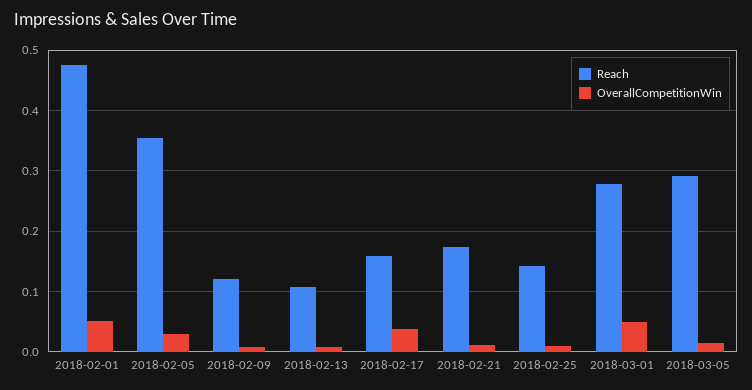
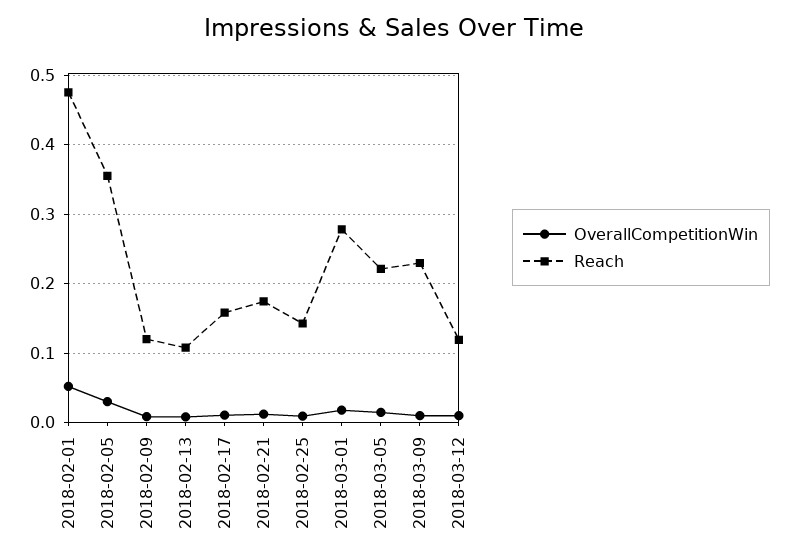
OverallCompetitionWin, 2018-02-17: 0.04 -> 0.01
OverallCompetitionWin, 2018-03-01: 0.05 -> 0.02
Reach, 2018-03-05: 0.29 -> 0.22
OverallCompetitionWin, 2018-03-09: none -> 0.01
Reach, 2018-03-09: none -> 0.23
OverallCompetitionWin, 2018-03-12: none -> 0.01
Reach, 2018-03-12: none -> 0.12

